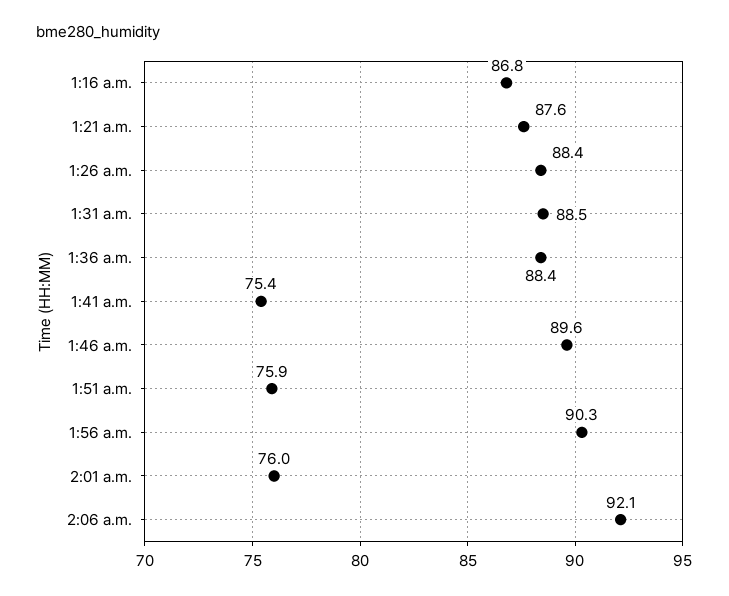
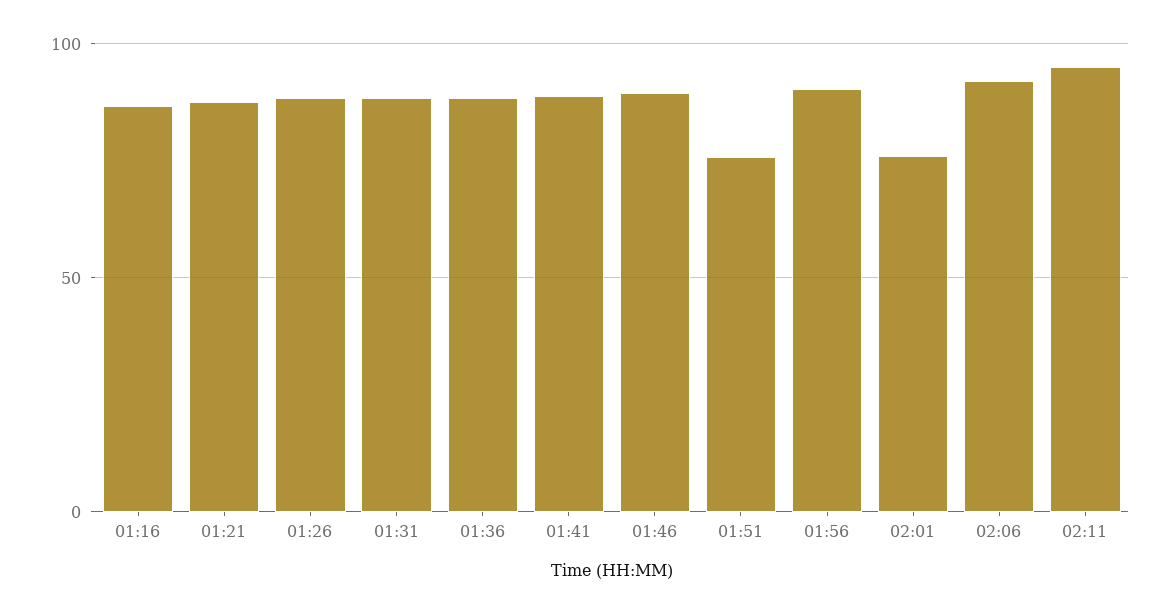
1:41 a.m.: 75.4 -> 90
02:11: none -> 95

